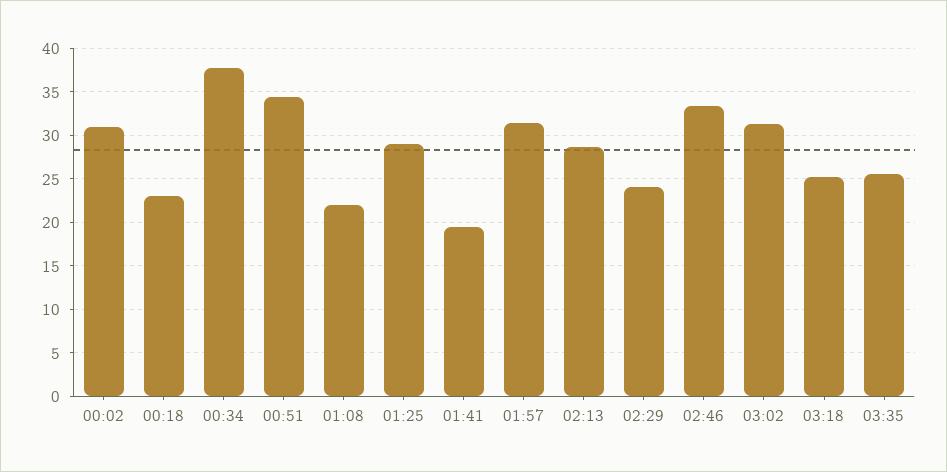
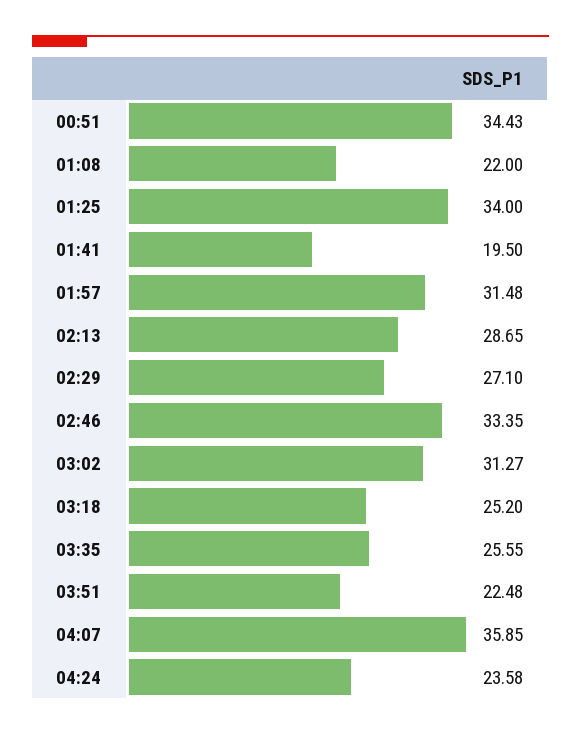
00:02: 31 -> none
00:18: 23 -> none
00:34: 38 -> none
01:25: 29 -> 34
02:29: 24 -> 27.1
03:51: none -> 22.48
04:07: none -> 35.85
04:24: none -> 23.58

